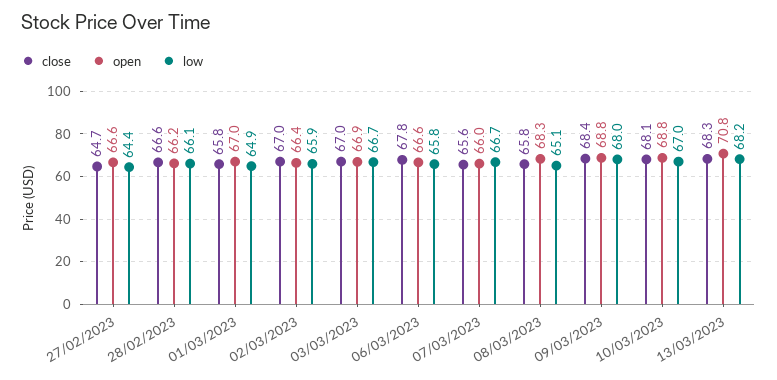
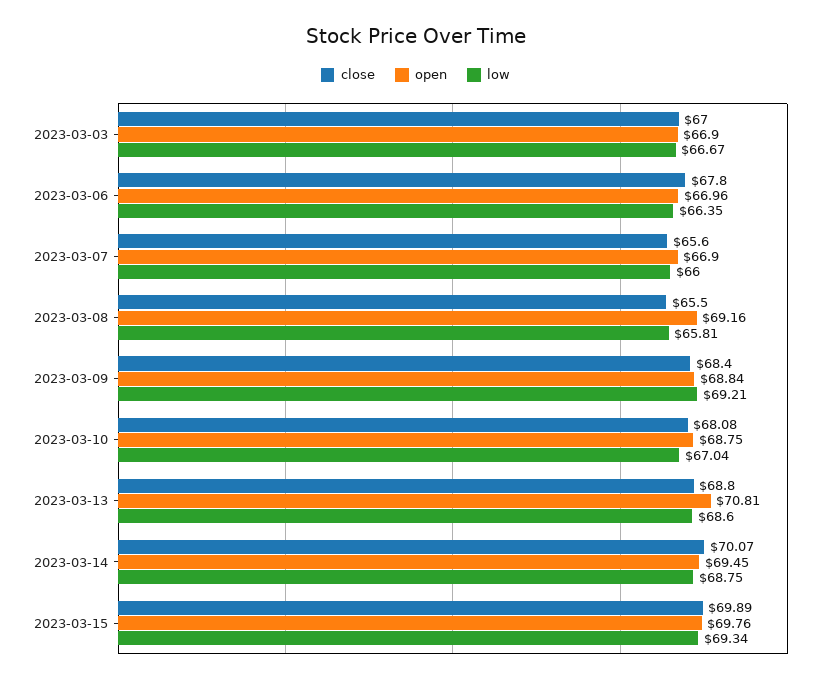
close, 27/02/2023: 64.7 -> none
open, 27/02/2023: 66.6 -> none
low, 27/02/2023: 64.4 -> none
close, 28/02/2023: 66.6 -> none
open, 28/02/2023: 66.2 -> none
low, 28/02/2023: 66.1 -> none
close, 01/03/2023: 65.8 -> none
open, 01/03/2023: 67 -> none
low, 01/03/2023: 64.9 -> none
close, 02/03/2023: 67 -> none
open, 02/03/2023: 66.4 -> none
low, 02/03/2023: 65.9 -> none
open, 06/03/2023: 66.6 -> 66.96
low, 06/03/2023: 65.8 -> 66.35
open, 07/03/2023: 66 -> 66.9
low, 07/03/2023: 66.7 -> 66
close, 08/03/2023: 65.8 -> 65.5
open, 08/03/2023: 68.3 -> 69.16
low, 08/03/2023: 65.1 -> 65.81
low, 09/03/2023: 68 -> 69.21
close, 13/03/2023: 68.3 -> 68.8
low, 13/03/2023: 68.2 -> 68.6
close, 2023-03-14: none -> 70.07
open, 2023-03-14: none -> 69.45
low, 2023-03-14: none -> 68.75
close, 2023-03-15: none -> 69.89
open, 2023-03-15: none -> 69.76
low, 2023-03-15: none -> 69.34

